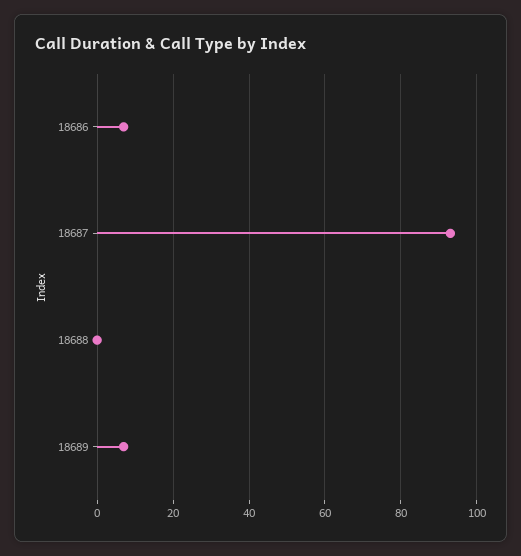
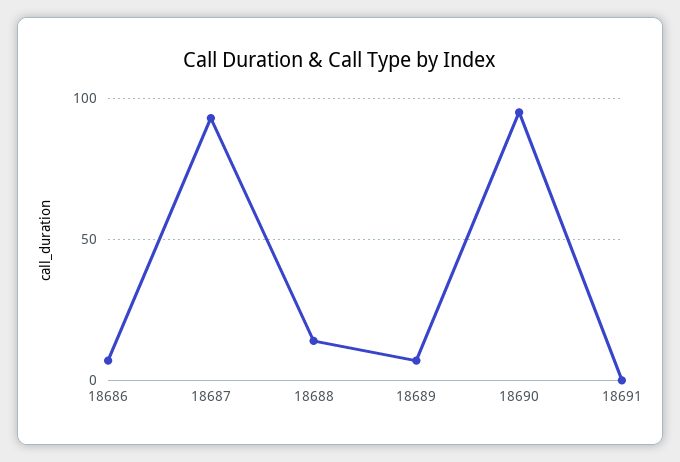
18688: 0 -> 15
18690: none -> 95
18691: none -> 0

